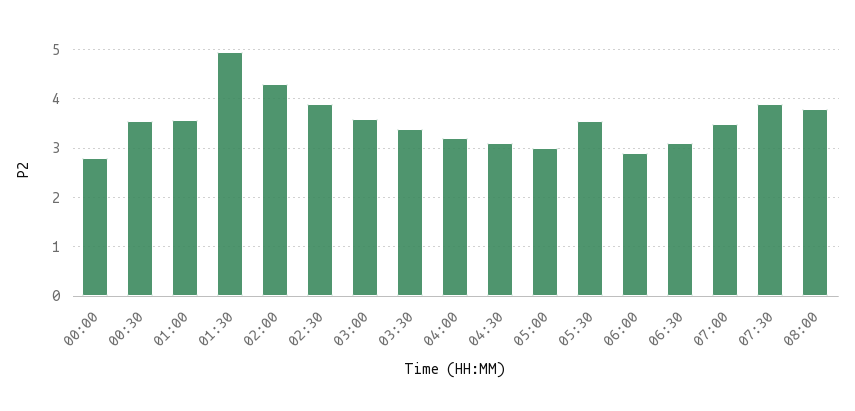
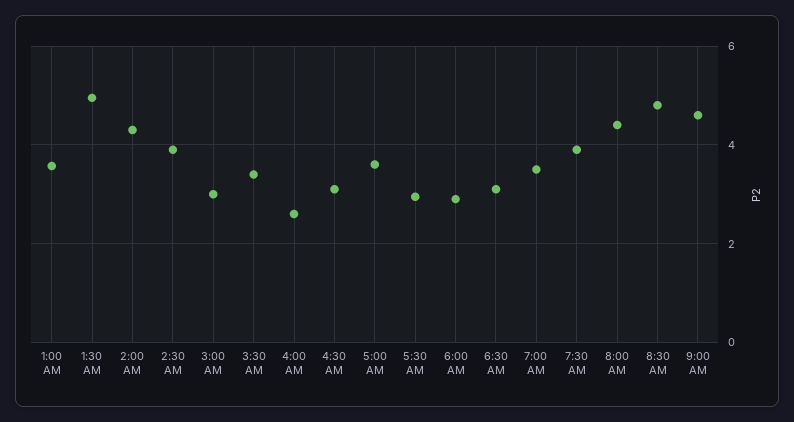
00:00: 2.8 -> none
00:30: 3.6 -> none
03:00: 3.6 -> 3
04:00: 3.2 -> 2.6
05:00: 3 -> 3.6
05:30: 3.6 -> 3
08:00: 3.8 -> 4.4
8:30 AM: none -> 4.8
9:00 AM: none -> 4.6

